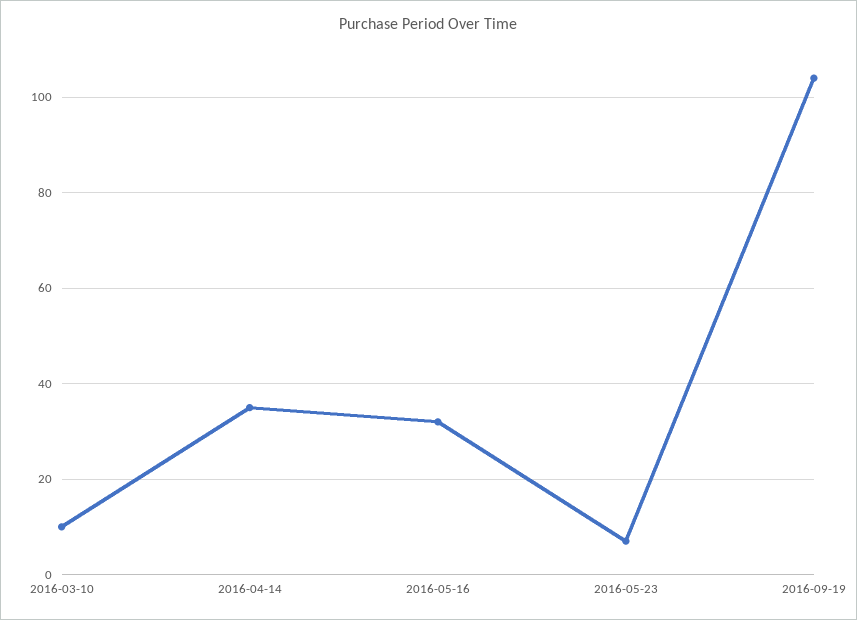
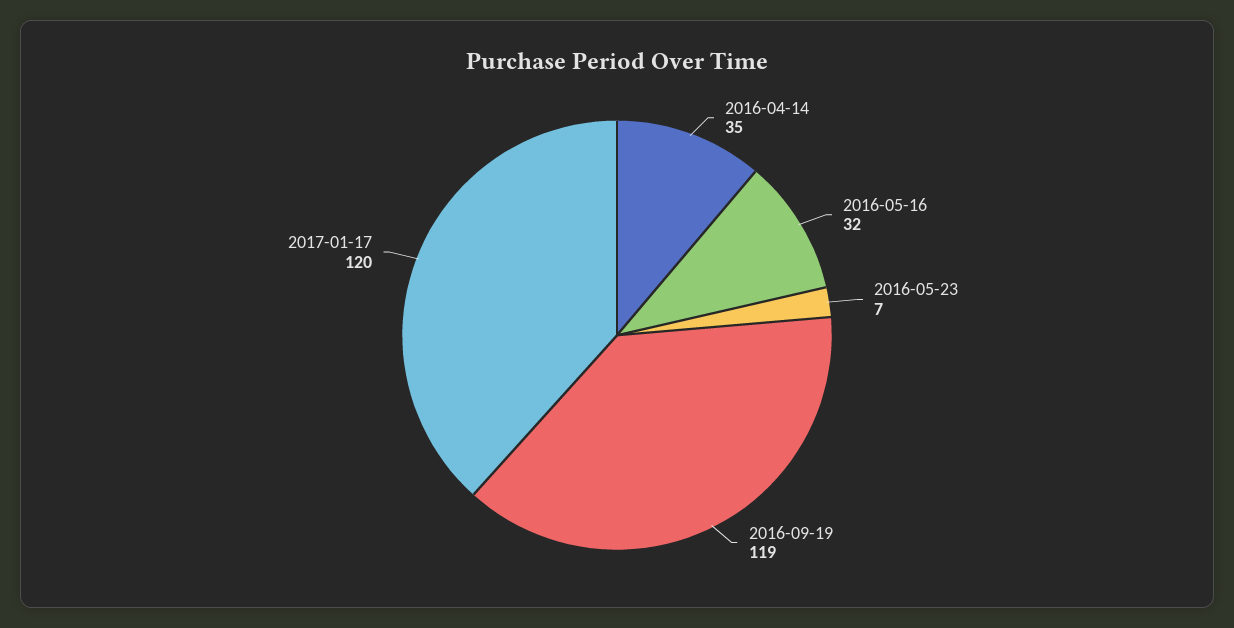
2016-03-10: 10 -> none
2016-09-19: 105 -> 119
2017-01-17: none -> 120

